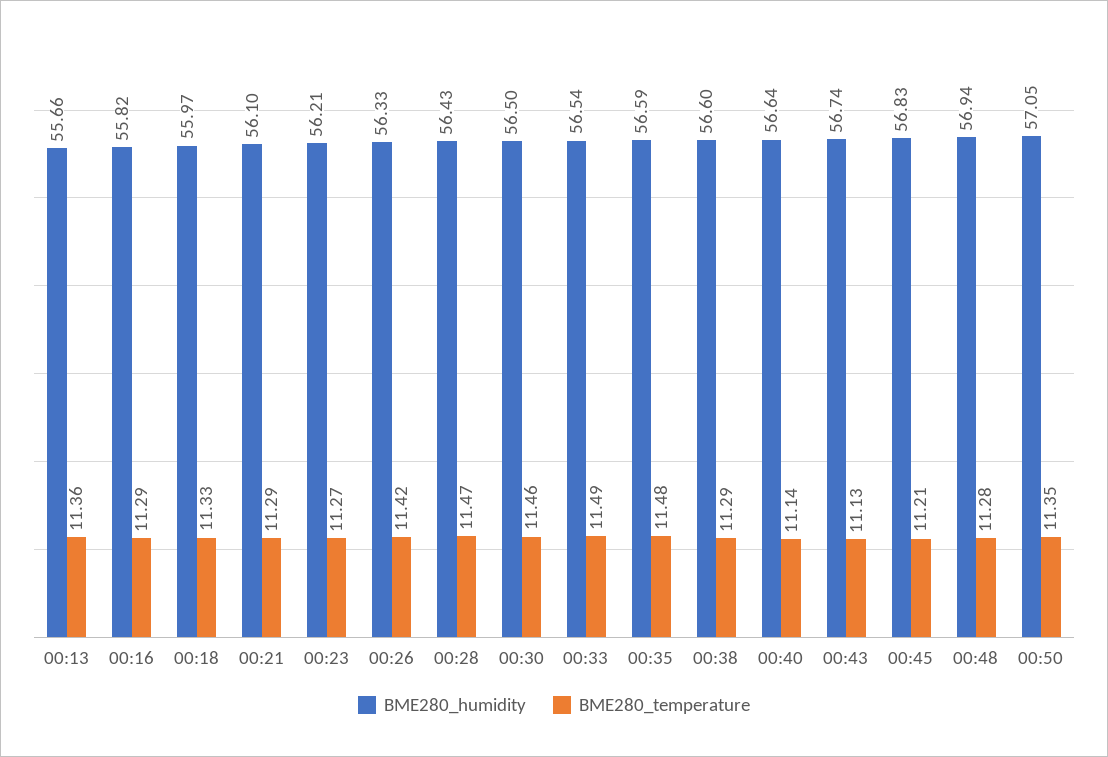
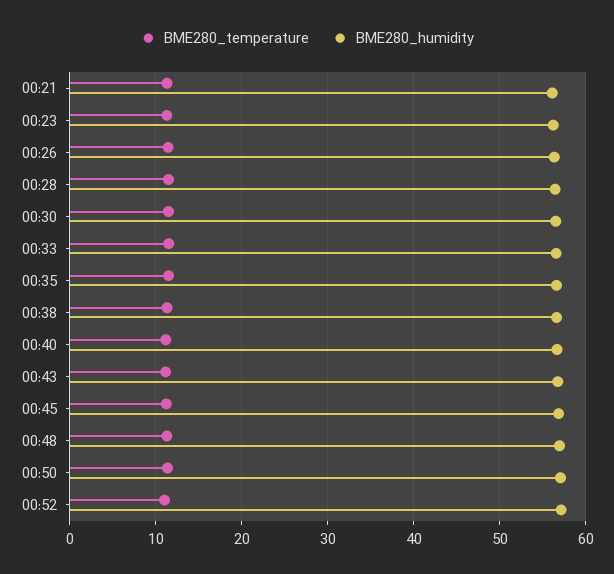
BME280_humidity, 00:13: 55.66 -> none
BME280_temperature, 00:13: 11.36 -> none
BME280_humidity, 00:16: 55.82 -> none
BME280_temperature, 00:16: 11.29 -> none
BME280_humidity, 00:18: 55.97 -> none
BME280_temperature, 00:18: 11.33 -> none
BME280_temperature, 00:52: none -> 11
BME280_humidity, 00:52: none -> 57

